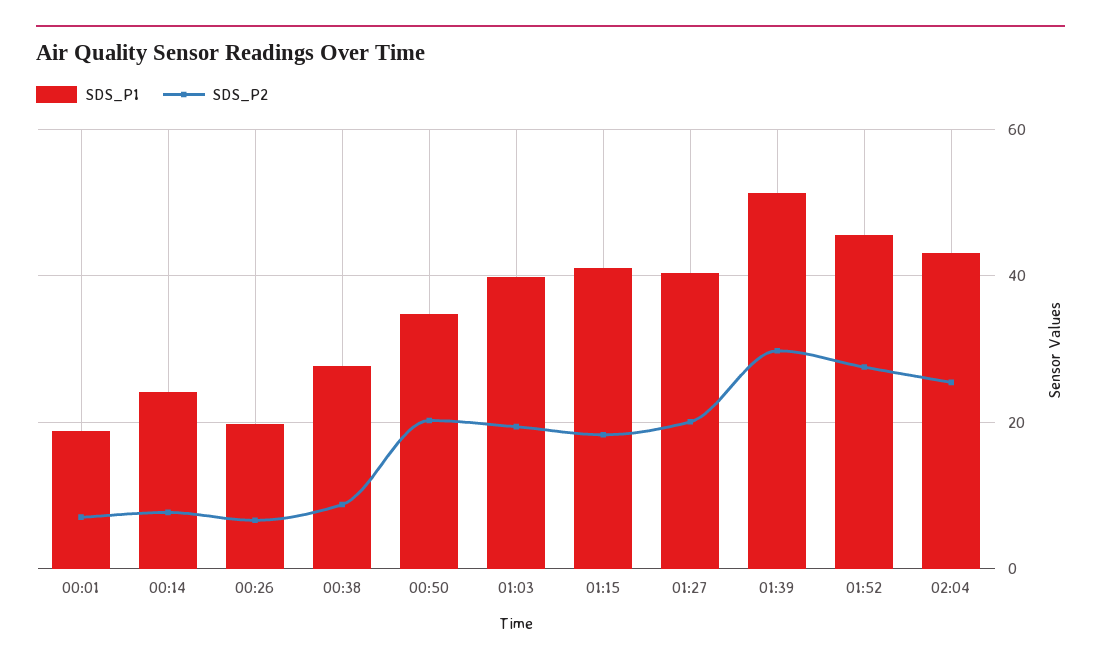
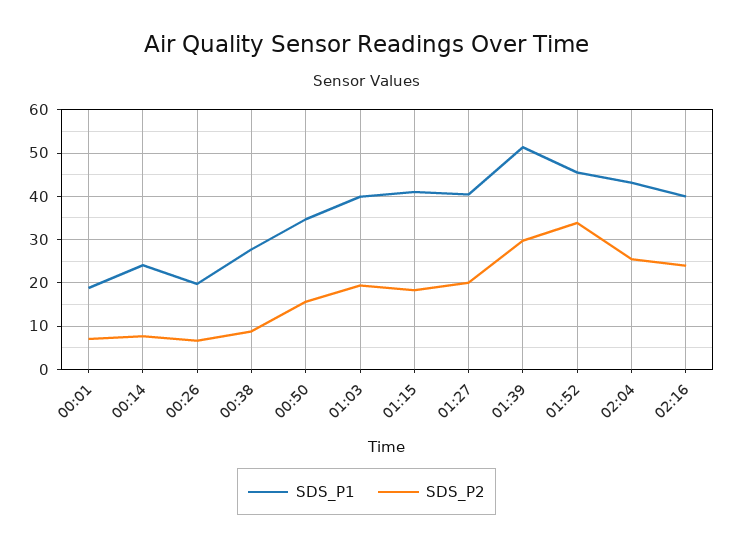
SDS_P2, 00:50: 20 -> 16
SDS_P2, 01:52: 28 -> 34
SDS_P1, 02:16: none -> 40
SDS_P2, 02:16: none -> 24

